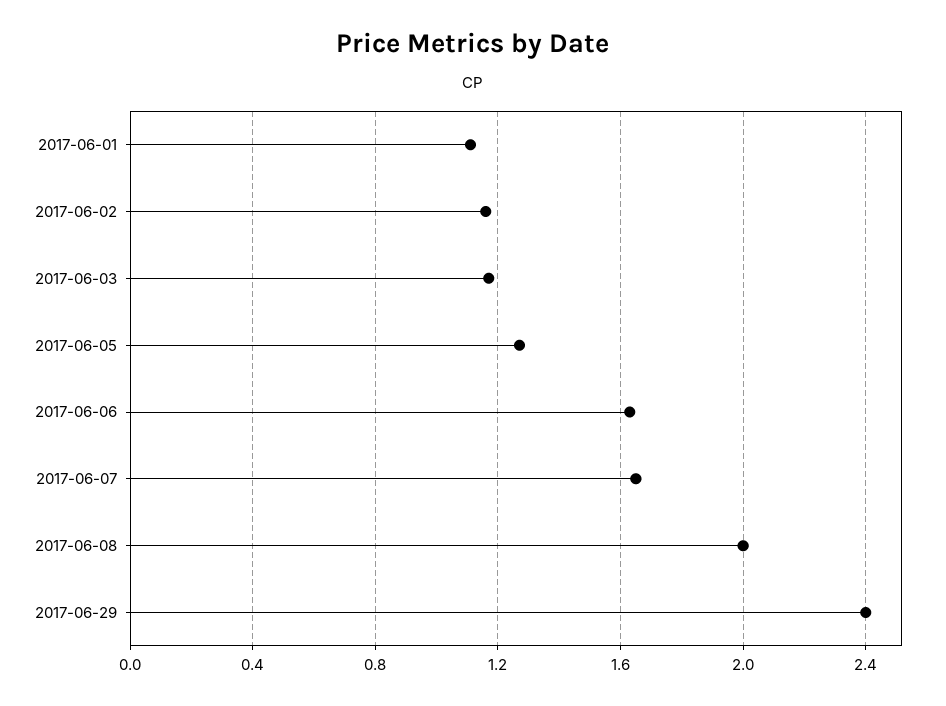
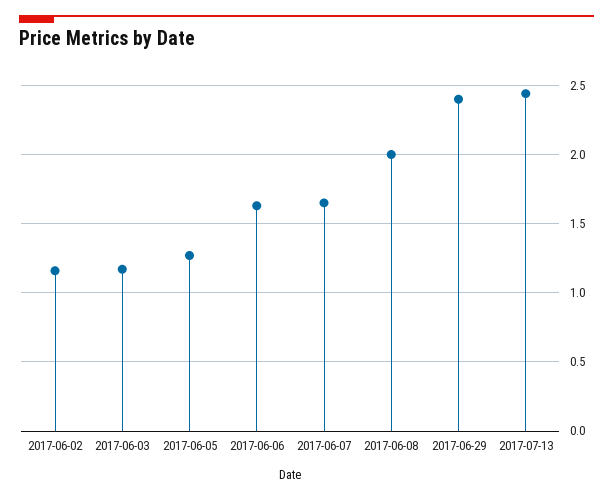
2017-06-01: 1.1 -> none
2017-07-13: none -> 2.45

